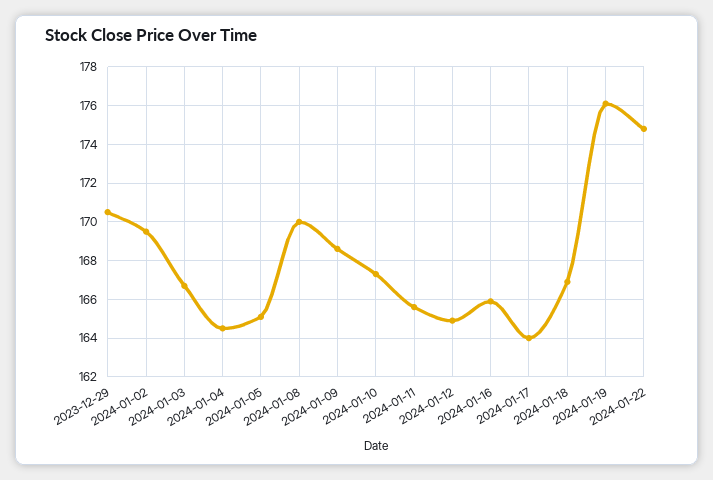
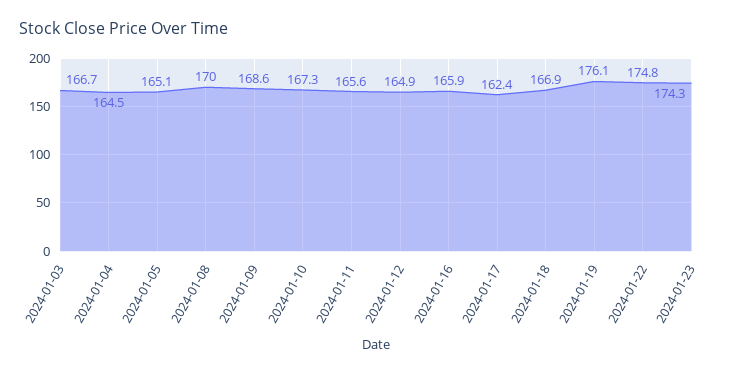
2023-12-29: 170.5 -> none
2024-01-02: 169.5 -> none
2024-01-17: 164 -> 162.4
2024-01-23: none -> 174.3

